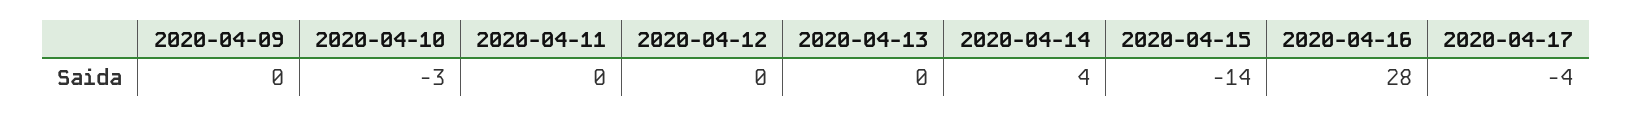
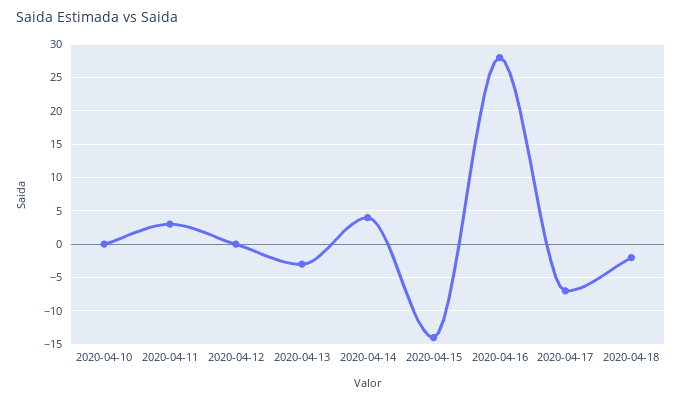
2020-04-09: 0 -> none
2020-04-10: -3 -> 0
2020-04-11: 0 -> 3
2020-04-13: 0 -> -3
2020-04-17: -4 -> -7
2020-04-18: none -> -2

